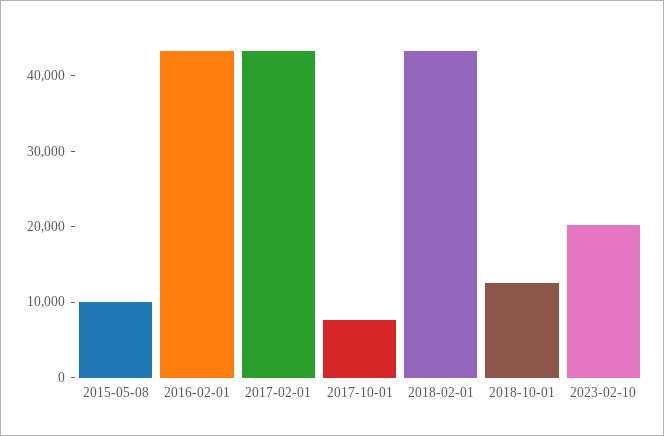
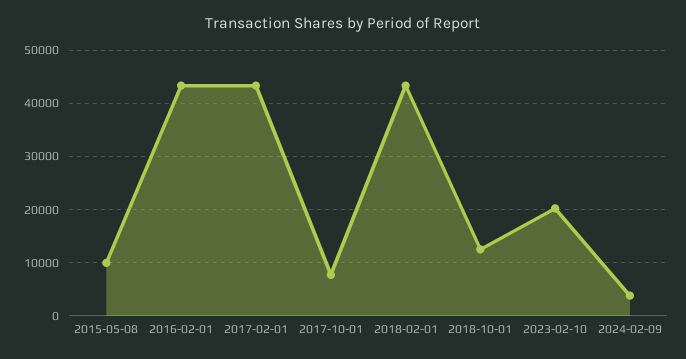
2024-02-09: none -> 4000

